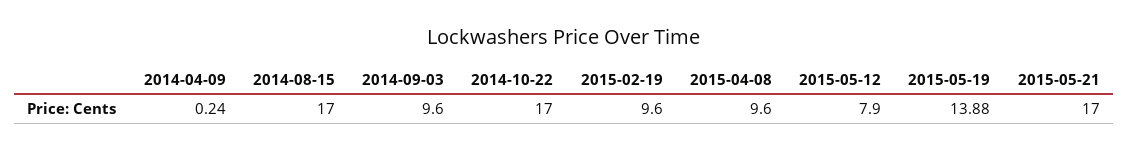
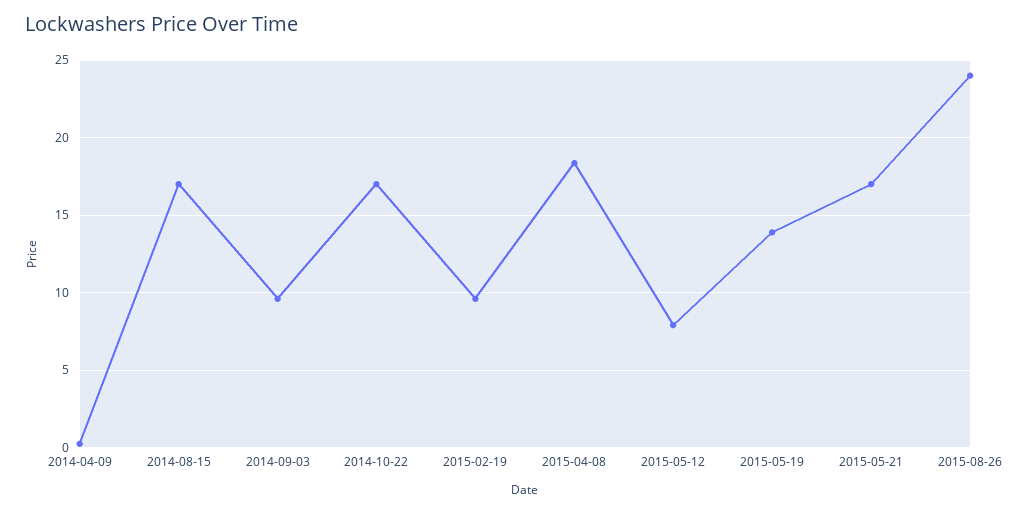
2015-04-08: 9.6 -> 18.5
2015-08-26: none -> 24

